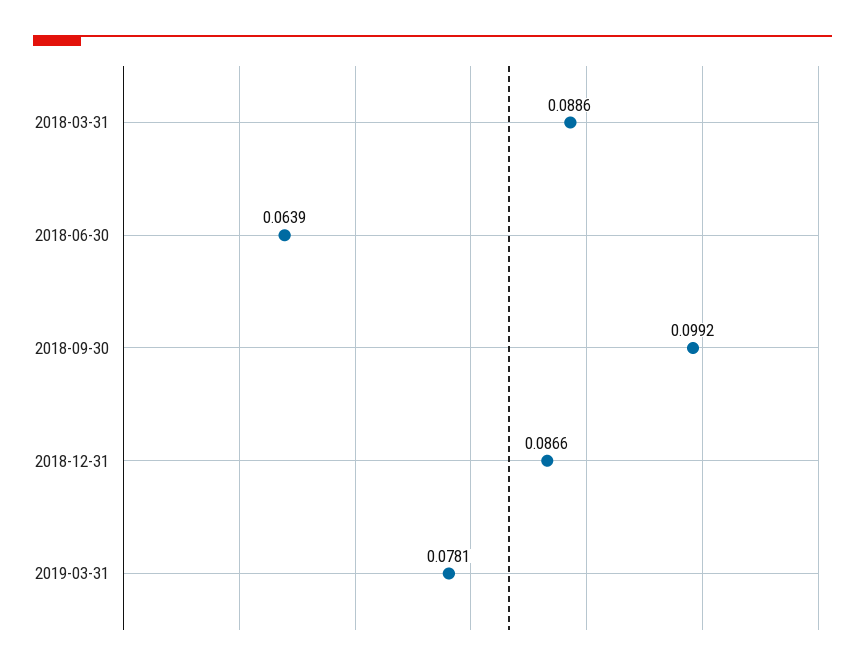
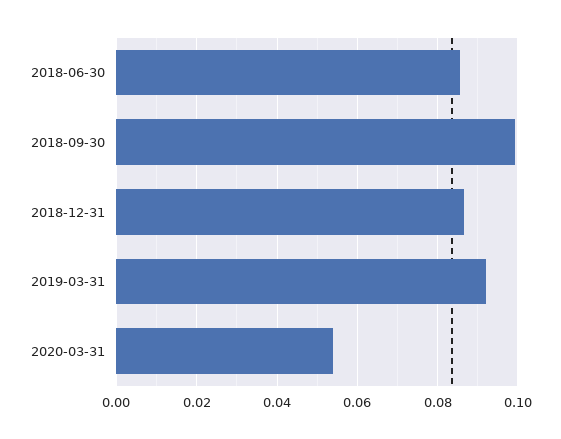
2018-03-31: 0.0886 -> none
2018-06-30: 0.0639 -> 0.086
2019-03-31: 0.0781 -> 0.092
2020-03-31: none -> 0.054

